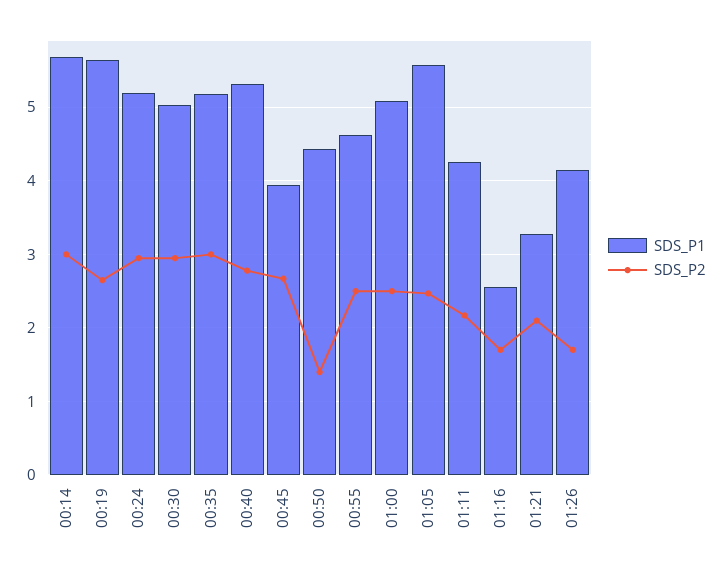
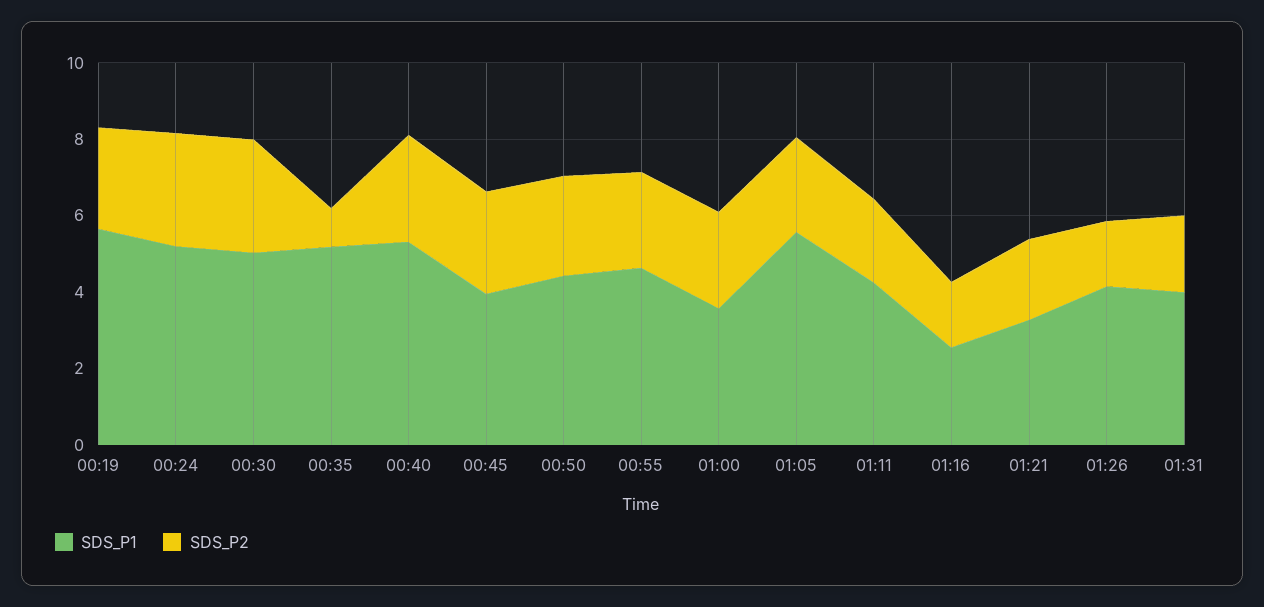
SDS_P1, 00:14: 5.7 -> none
SDS_P2, 00:14: 3 -> none
SDS_P2, 00:35: 3 -> 1
SDS_P2, 00:50: 1.4 -> 2.5
SDS_P1, 01:00: 5.1 -> 3.5
SDS_P1, 01:31: none -> 4
SDS_P2, 01:31: none -> 2

